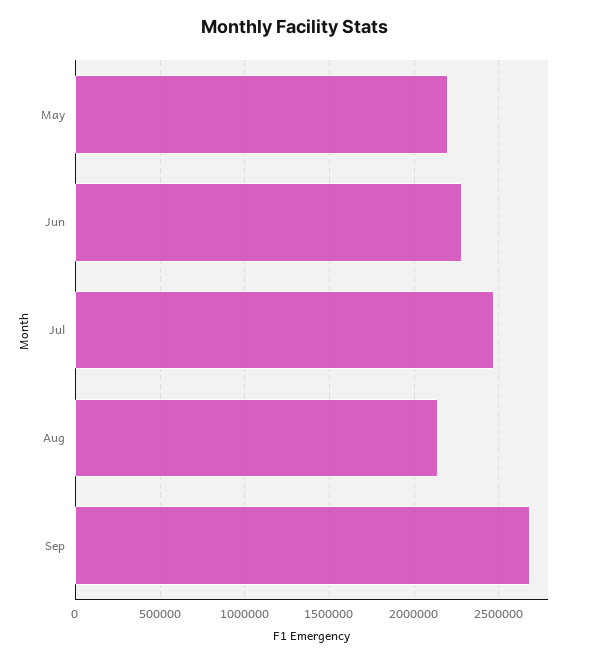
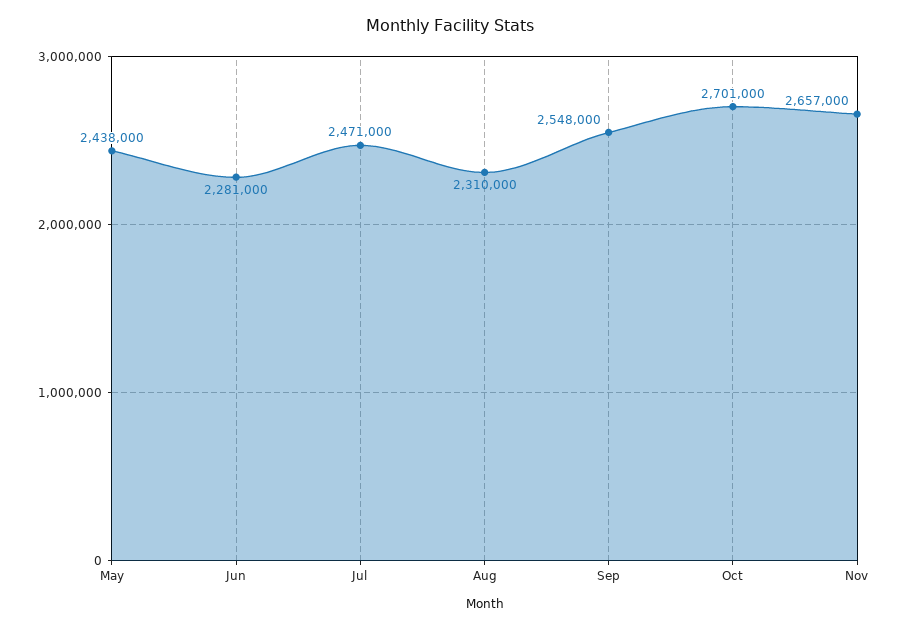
May: 2200000 -> 2438000
Aug: 2150000 -> 2310000
Sep: 2700000 -> 2548000
Oct: none -> 2701000
Nov: none -> 2657000

